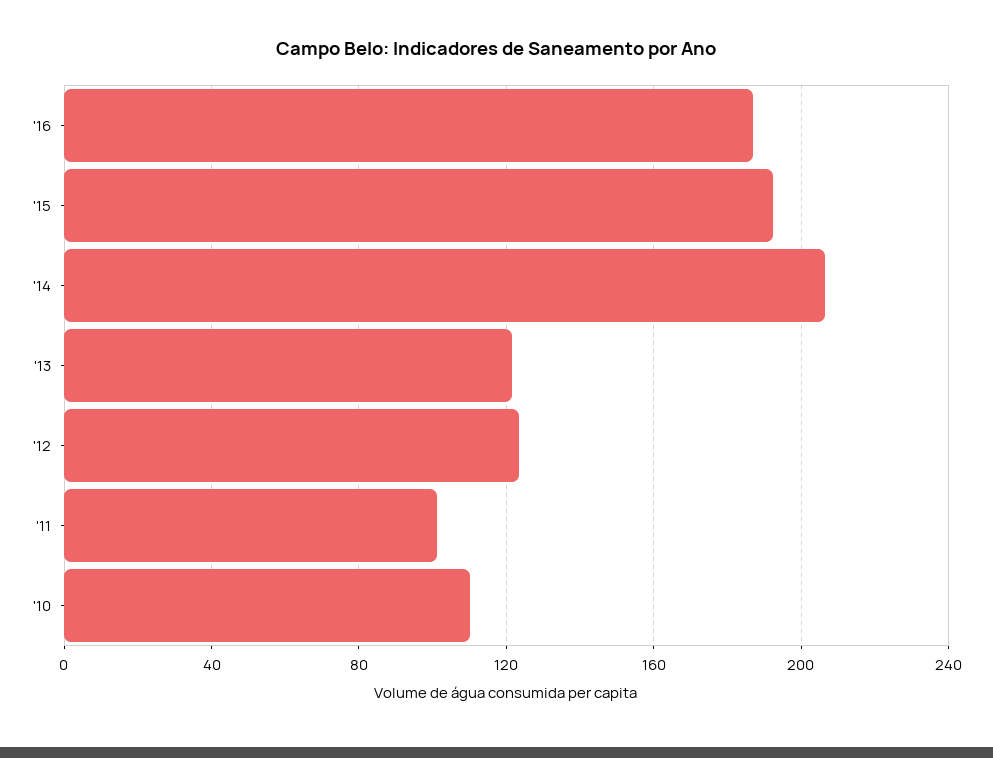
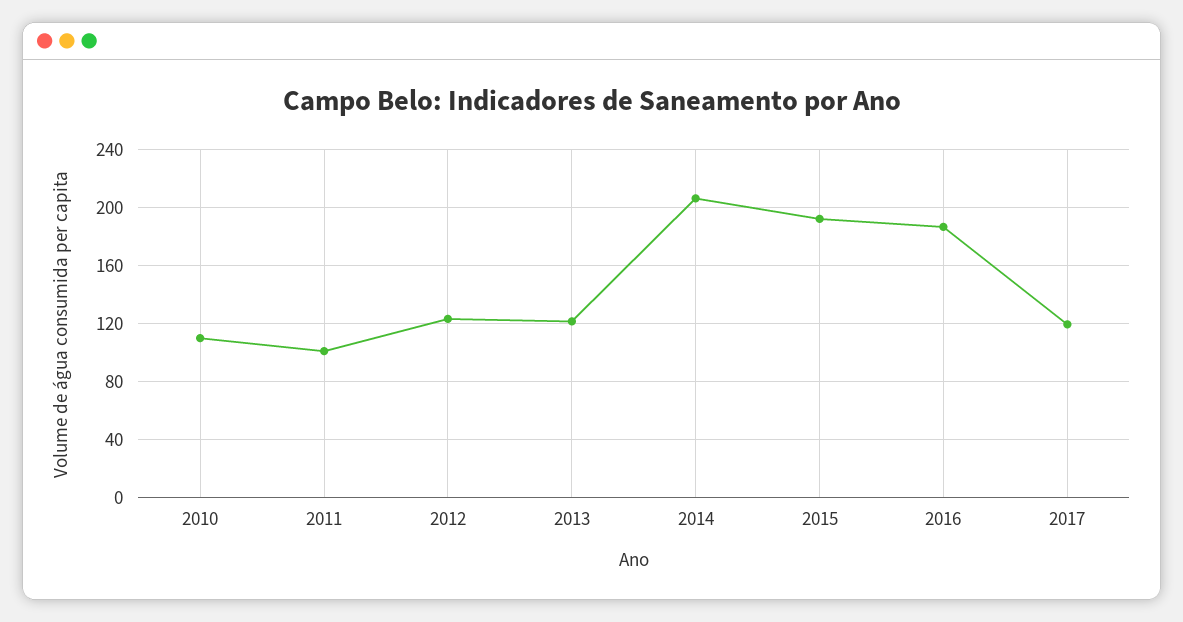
2017: none -> 120

